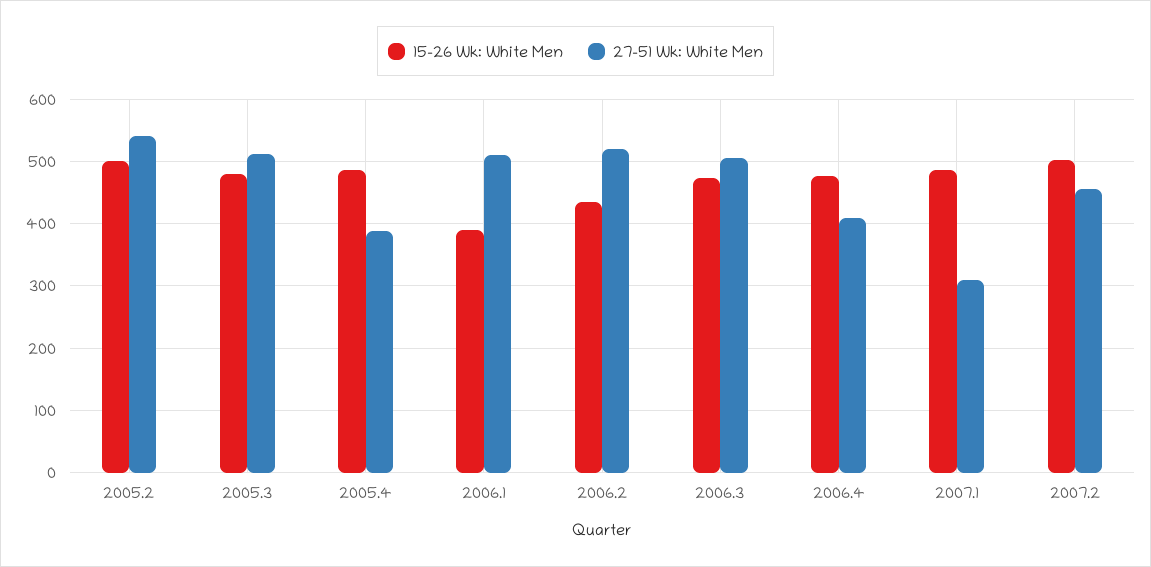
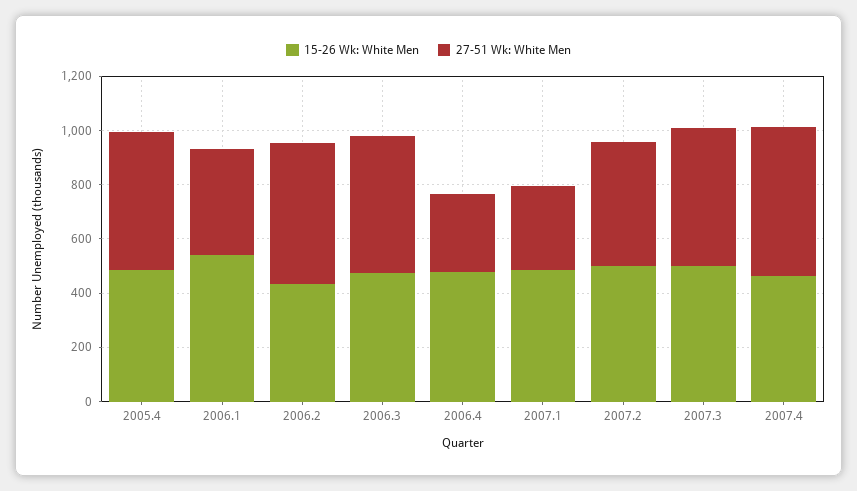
15-26 Wk: White Men, 2005.2: 500 -> none
27-51 Wk: White Men, 2005.2: 540 -> none
15-26 Wk: White Men, 2005.3: 480 -> none
27-51 Wk: White Men, 2005.3: 510 -> none
27-51 Wk: White Men, 2005.4: 390 -> 500
15-26 Wk: White Men, 2006.1: 390 -> 550
27-51 Wk: White Men, 2006.1: 510 -> 400
27-51 Wk: White Men, 2006.4: 410 -> 300
15-26 Wk: White Men, 2007.3: none -> 500
27-51 Wk: White Men, 2007.3: none -> 500
15-26 Wk: White Men, 2007.4: none -> 450
27-51 Wk: White Men, 2007.4: none -> 550

